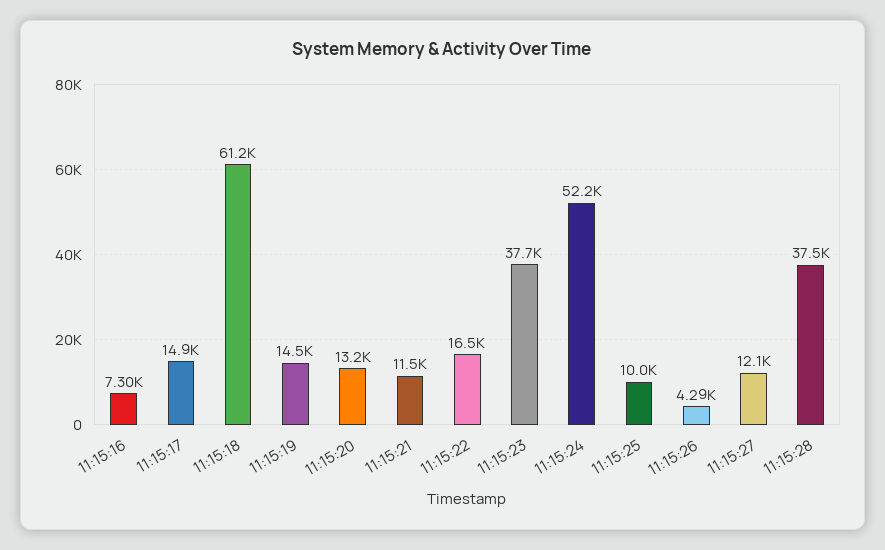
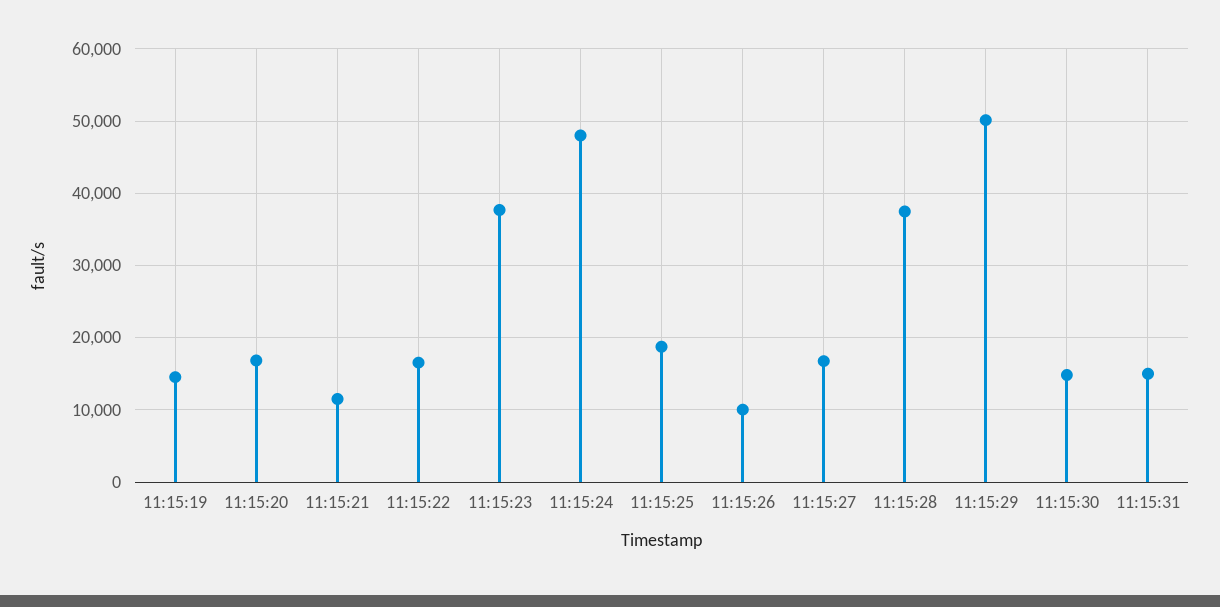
11:15:16: 7300 -> none
11:15:17: 14900 -> none
11:15:18: 61200 -> none
11:15:20: 13200 -> 17000
11:15:24: 52200 -> 48000
11:15:25: 10000 -> 19000
11:15:26: 4290 -> 10000
11:15:27: 12100 -> 17000
11:15:29: none -> 50000
11:15:30: none -> 15000
11:15:31: none -> 15000

